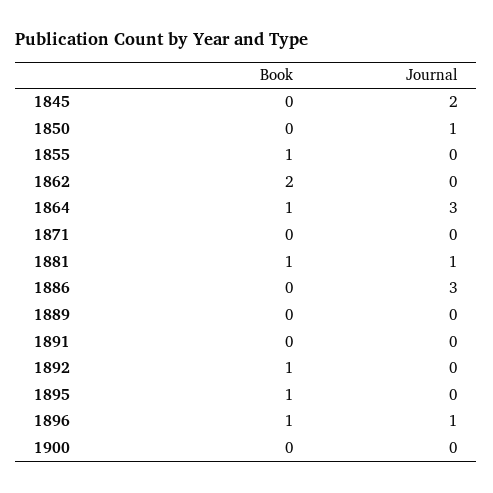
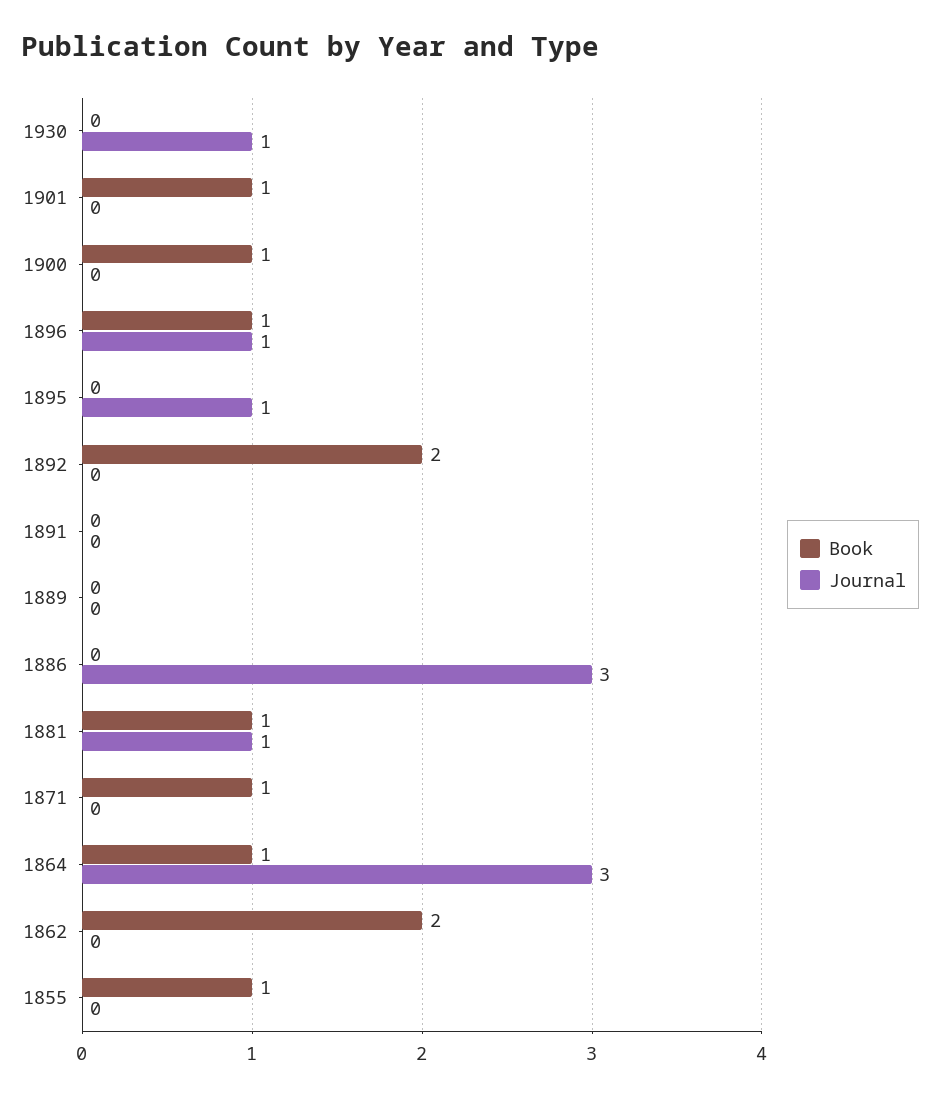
Book, 1845: 0 -> none
Journal, 1845: 2 -> none
Book, 1850: 0 -> none
Journal, 1850: 1 -> none
Book, 1871: 0 -> 1
Book, 1892: 1 -> 2
Book, 1895: 1 -> 0
Journal, 1895: 0 -> 1
Book, 1900: 0 -> 1
Book, 1930: none -> 0
Journal, 1930: none -> 1
Book, 1901: none -> 1
Journal, 1901: none -> 0

